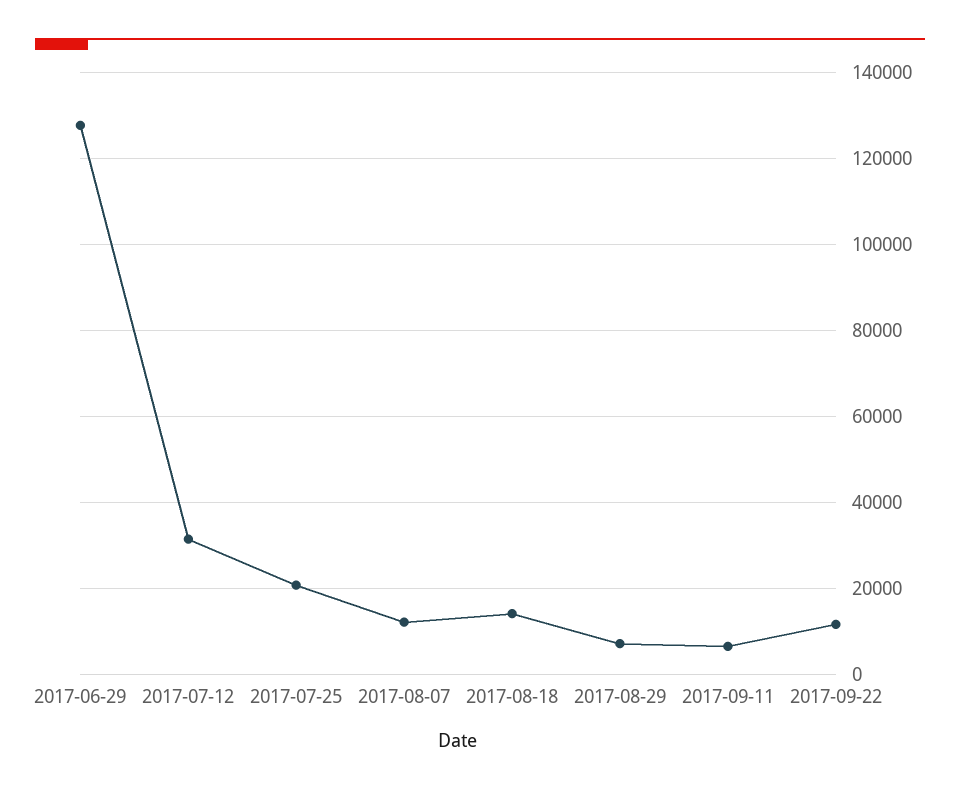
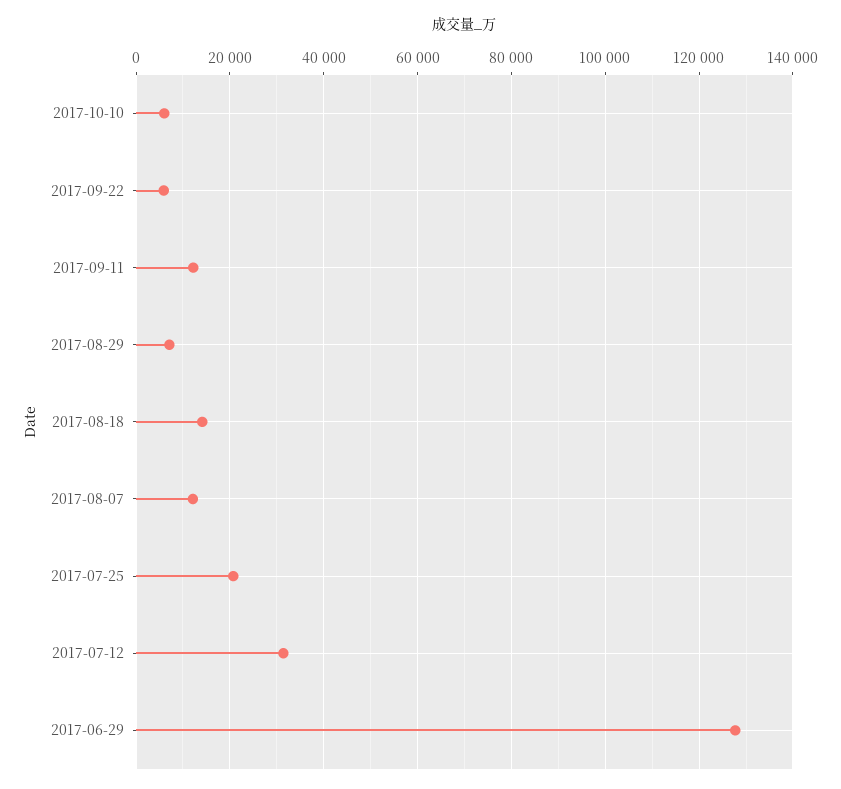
2017-09-11: 6000 -> 12000
2017-09-22: 12000 -> 6000
2017-10-10: none -> 6000

